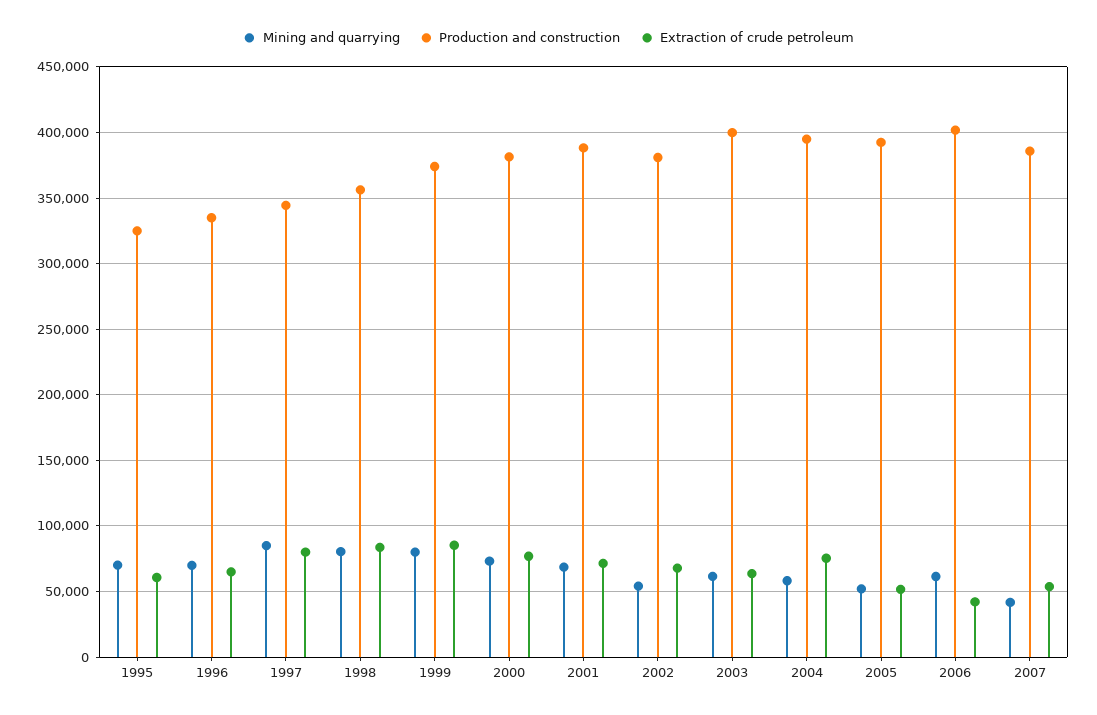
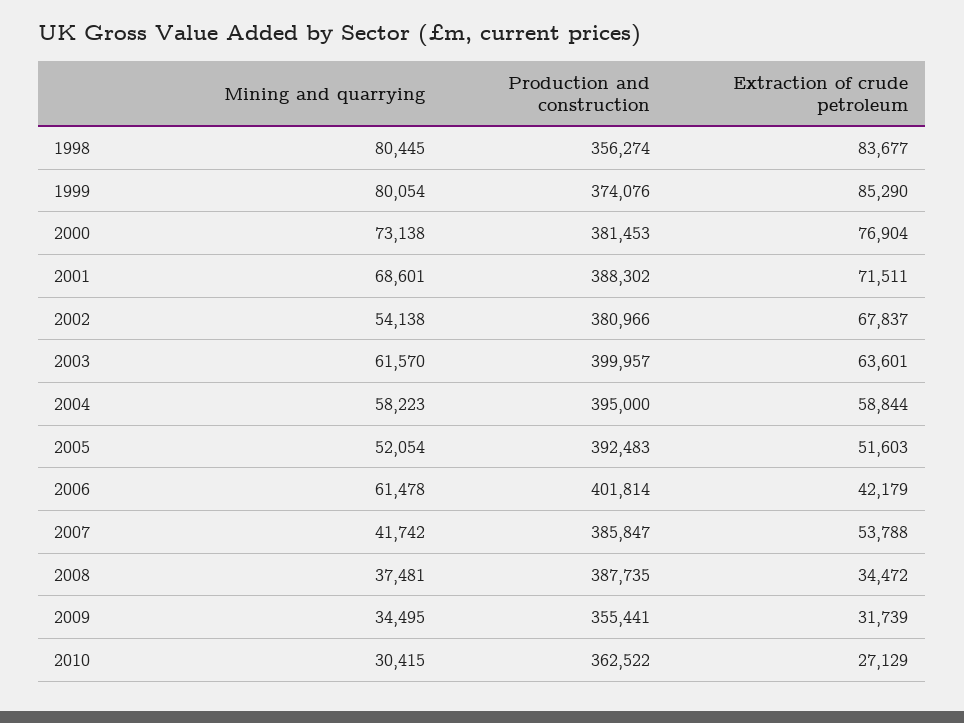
Mining and quarrying, 1995: 70000 -> none
Production and construction, 1995: 325000 -> none
Extraction of crude petroleum, 1995: 60000 -> none
Mining and quarrying, 1996: 70000 -> none
Production and construction, 1996: 335000 -> none
Extraction of crude petroleum, 1996: 65000 -> none
Mining and quarrying, 1997: 85000 -> none
Production and construction, 1997: 345000 -> none
Extraction of crude petroleum, 1997: 80000 -> none
Extraction of crude petroleum, 2004: 75000 -> 58844
Mining and quarrying, 2008: none -> 37481
Production and construction, 2008: none -> 387735
Extraction of crude petroleum, 2008: none -> 34472
Mining and quarrying, 2009: none -> 34495
Production and construction, 2009: none -> 355441
Extraction of crude petroleum, 2009: none -> 31739
Mining and quarrying, 2010: none -> 30415
Production and construction, 2010: none -> 362522
Extraction of crude petroleum, 2010: none -> 27129

